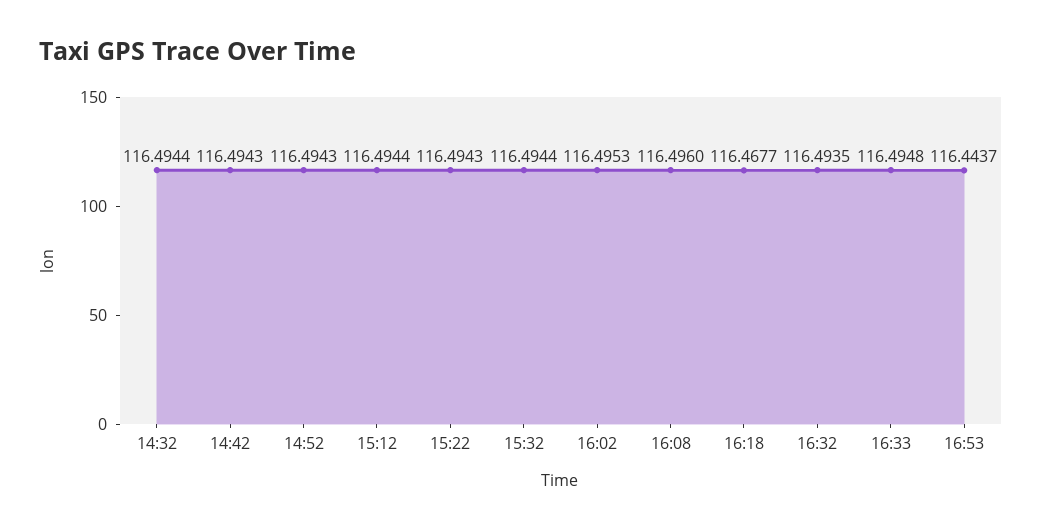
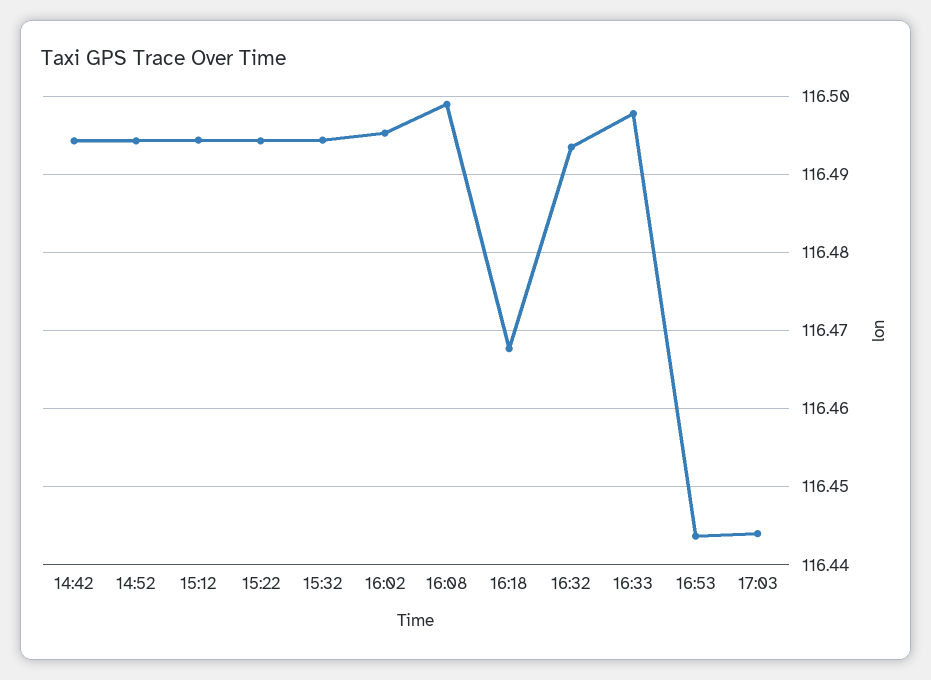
14:32: 116.4944 -> none
16:08: 116.496 -> 116.499
16:33: 116.4948 -> 116.498
17:03: none -> 116.444

